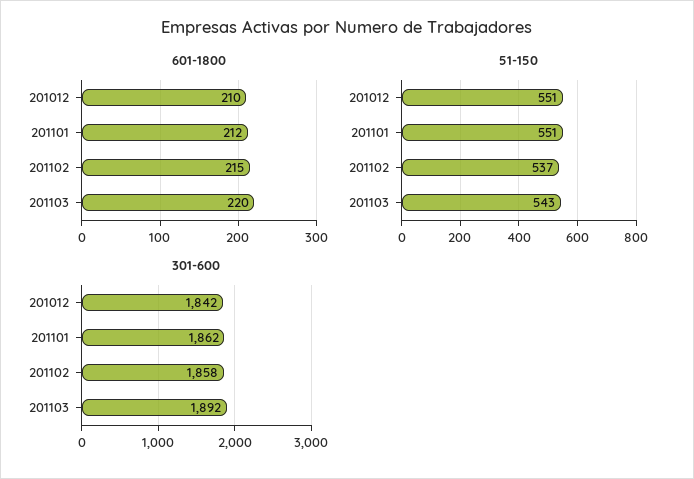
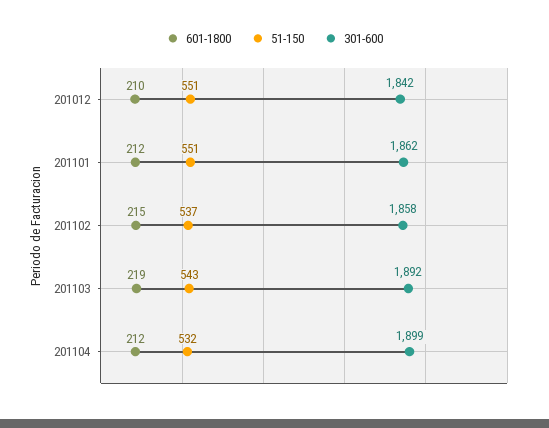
601-1800, 201103: 220 -> 219
601-1800, 201104: none -> 212
51-150, 201104: none -> 532
301-600, 201104: none -> 1899

